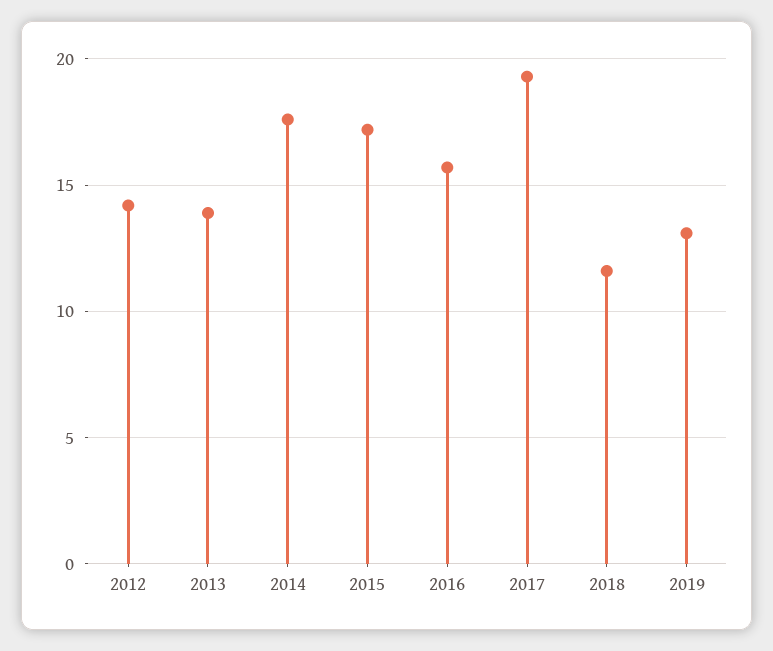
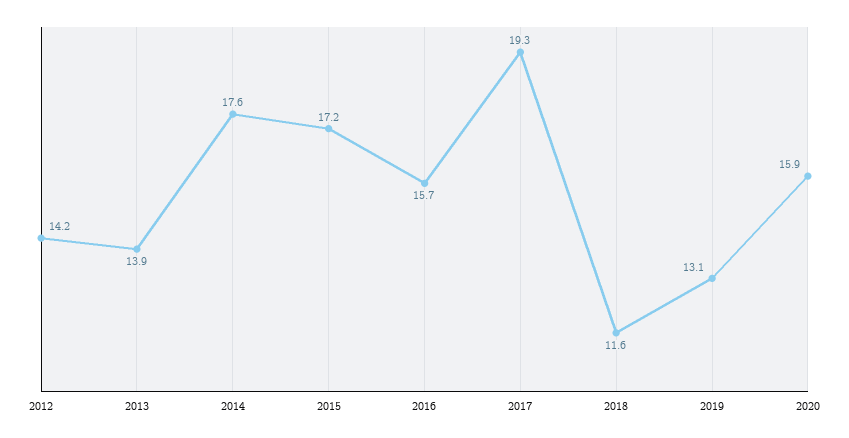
2020: none -> 15.9

